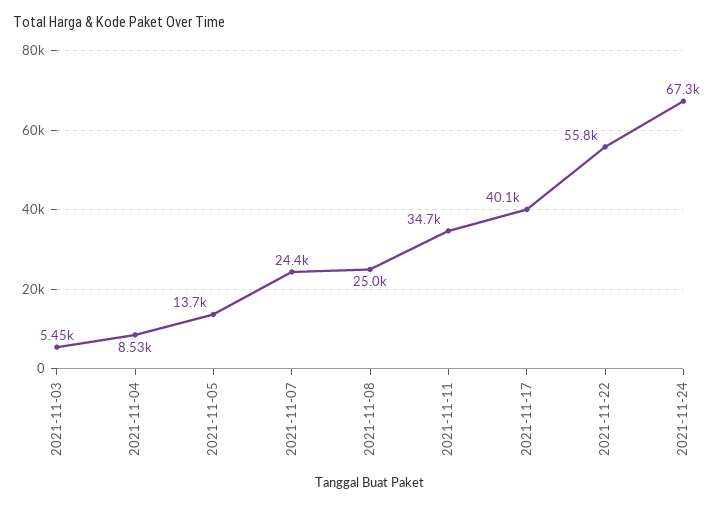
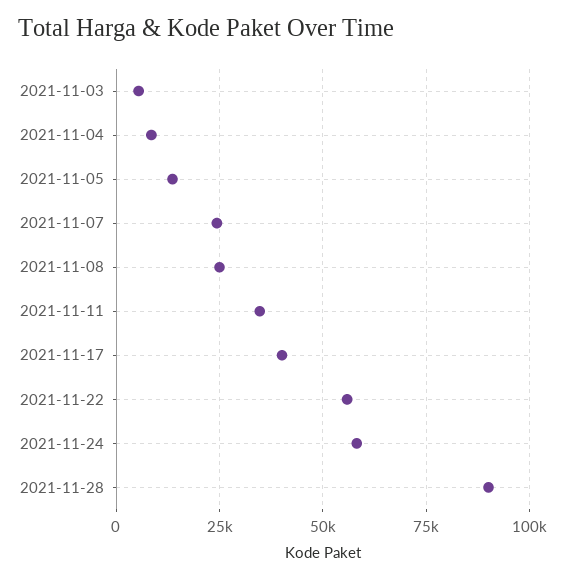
2021-11-24: 67300 -> 57500
2021-11-28: none -> 90000

